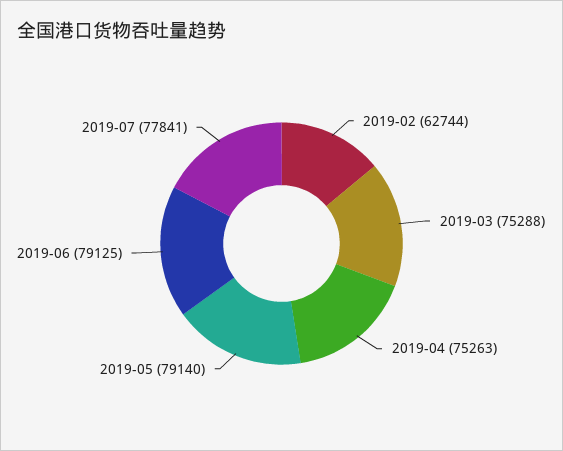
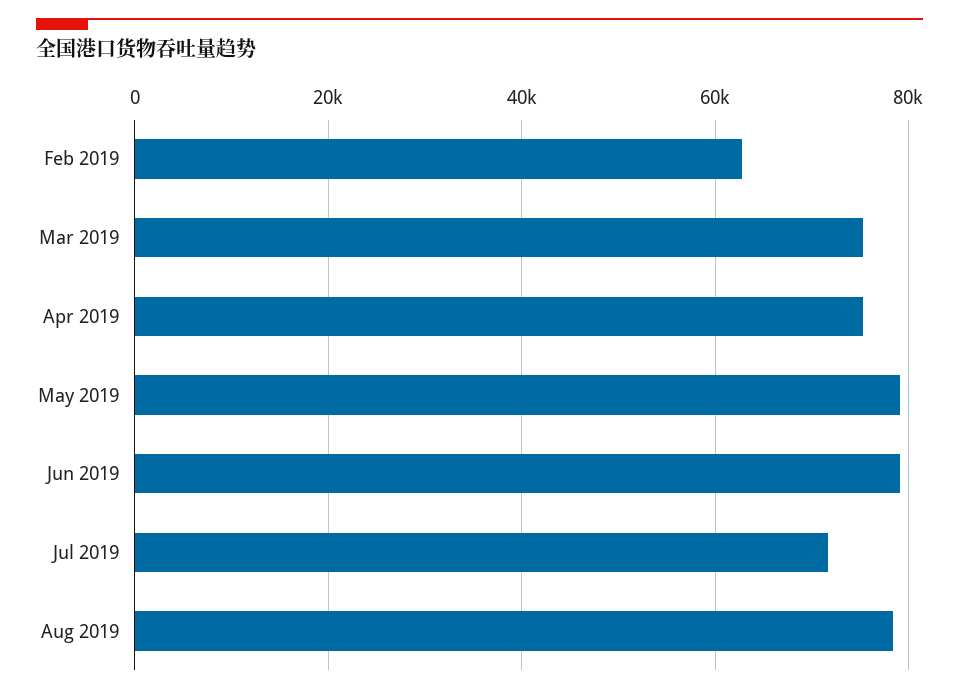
2019-07: 77841 -> 72000
Aug 2019: none -> 78000

